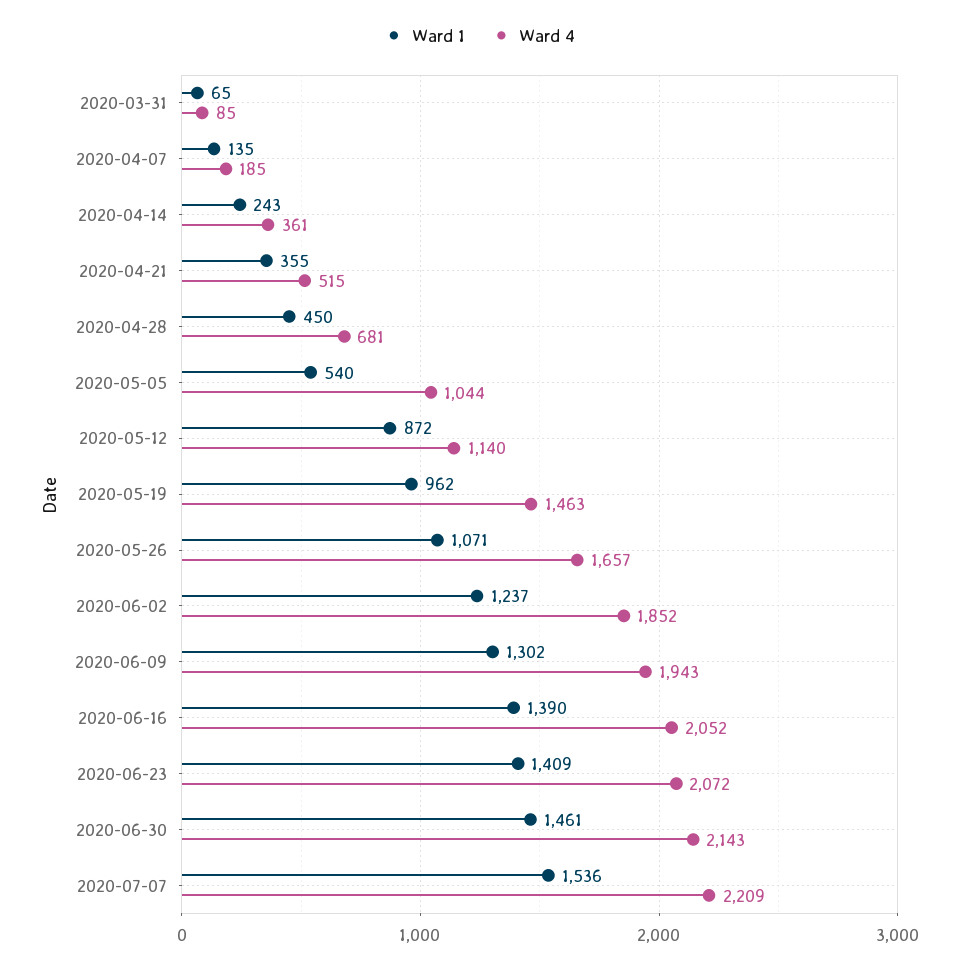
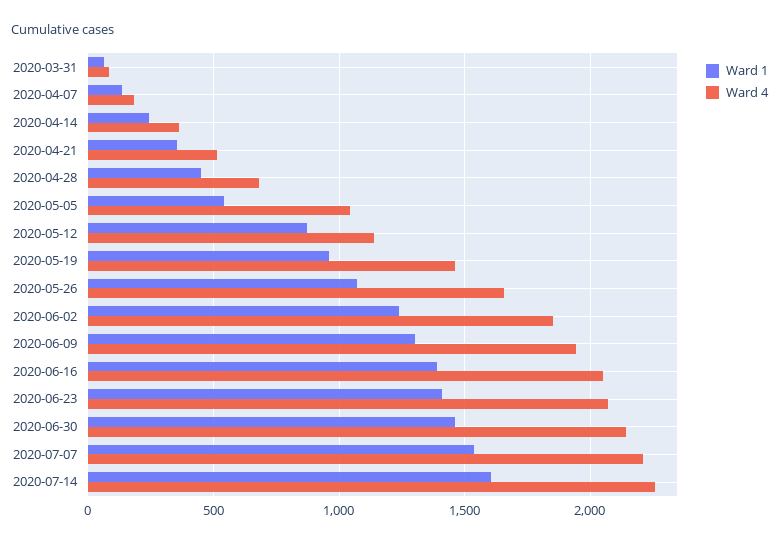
Ward 1, 2020-07-14: none -> 1600
Ward 4, 2020-07-14: none -> 2250

